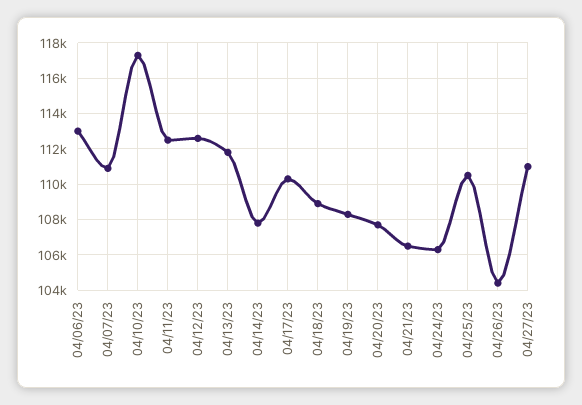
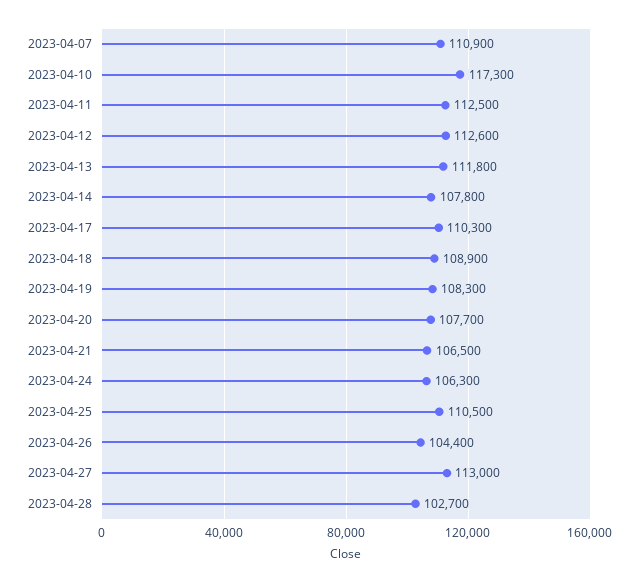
04/06/23: 113000 -> none
04/27/23: 111000 -> 113000
2023-04-28: none -> 102700

